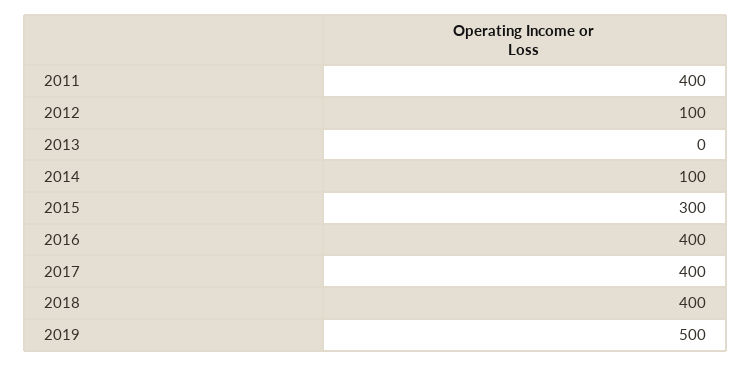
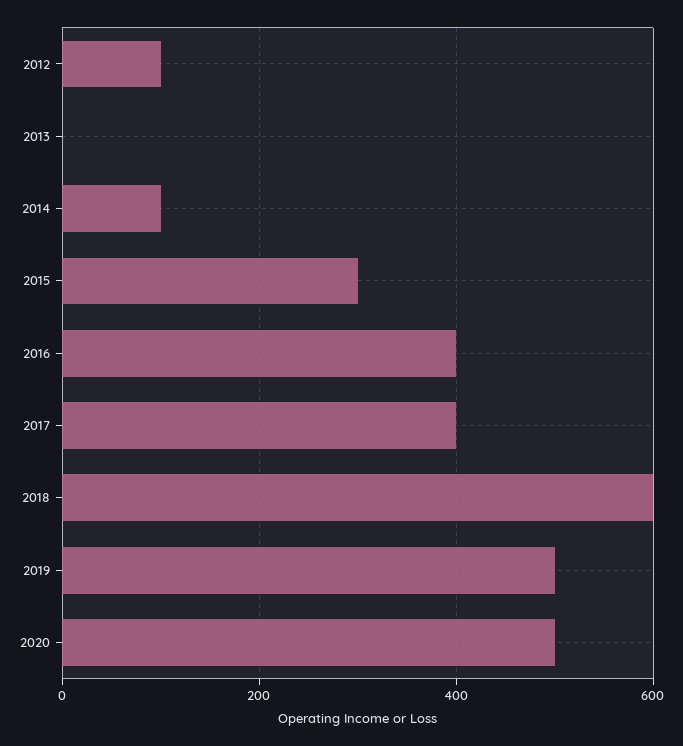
2011: 400 -> none
2018: 400 -> 600
2020: none -> 500

